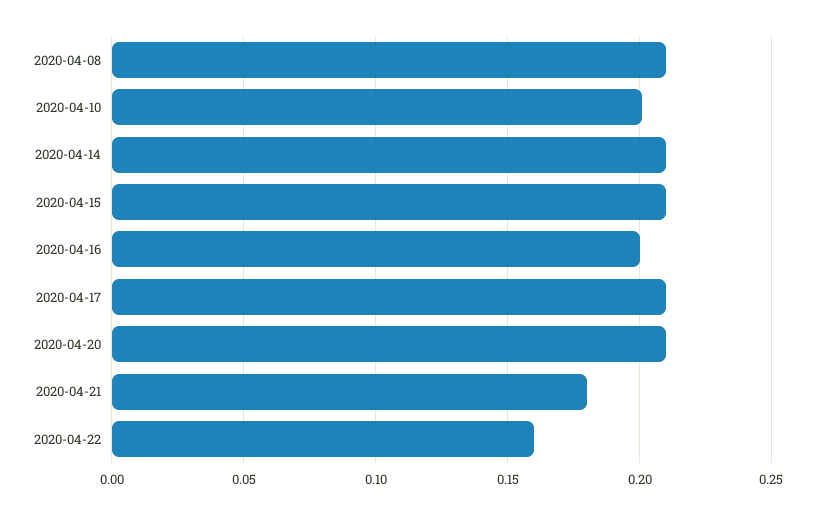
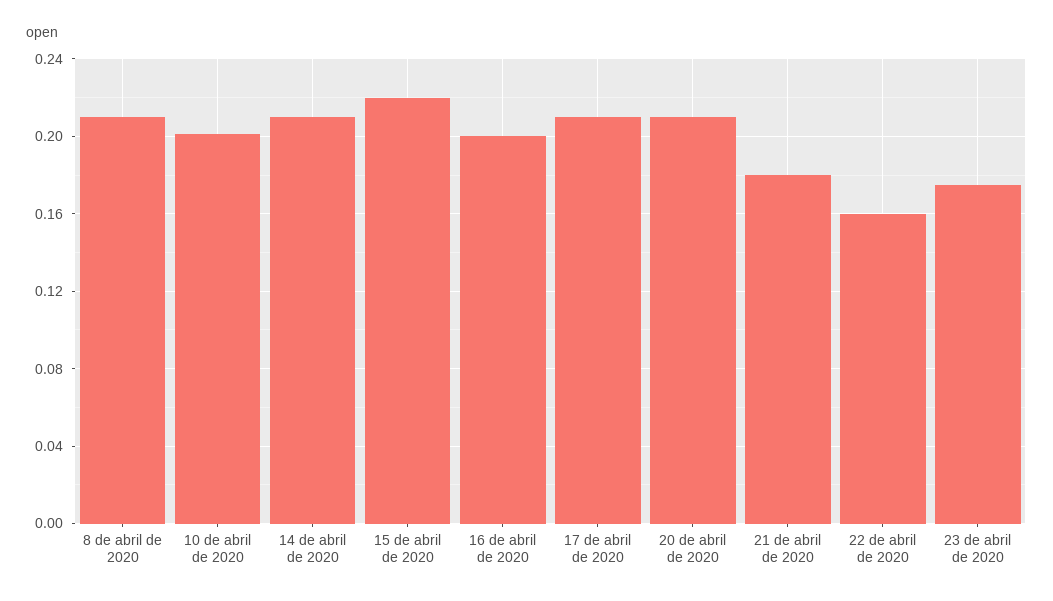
2020-04-15: 0.21 -> 0.22
23 de abril de 2020: none -> 0.175

